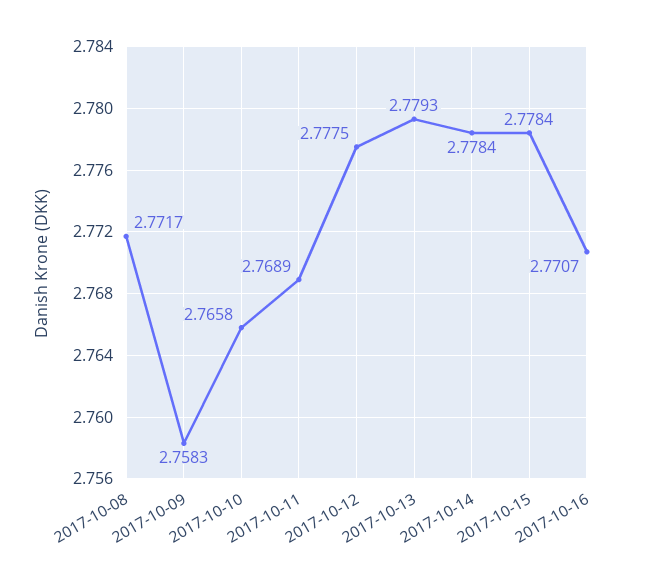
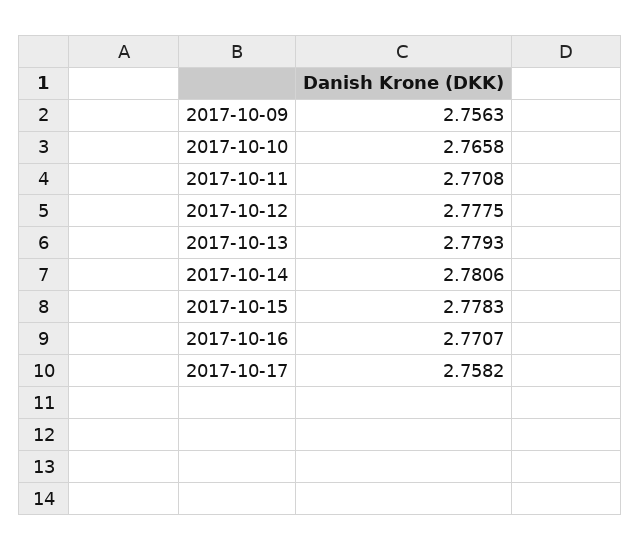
2017-10-08: 2.7717 -> none
2017-10-09: 2.7583 -> 2.7563
2017-10-11: 2.7689 -> 2.7708
2017-10-14: 2.7784 -> 2.7806
2017-10-15: 2.7784 -> 2.7783
2017-10-17: none -> 2.7582

